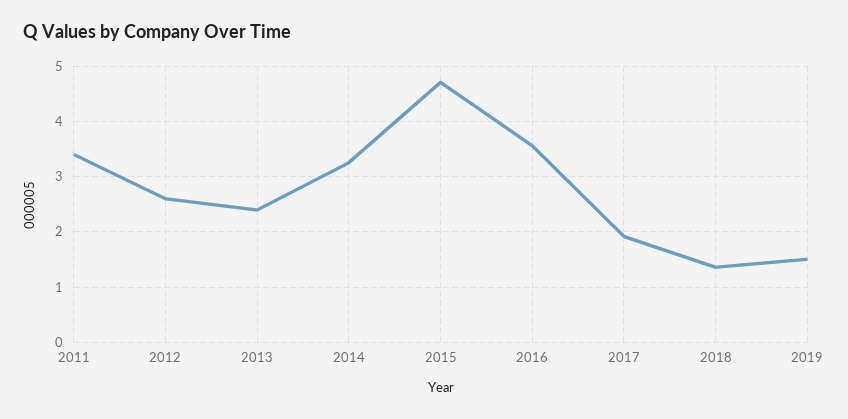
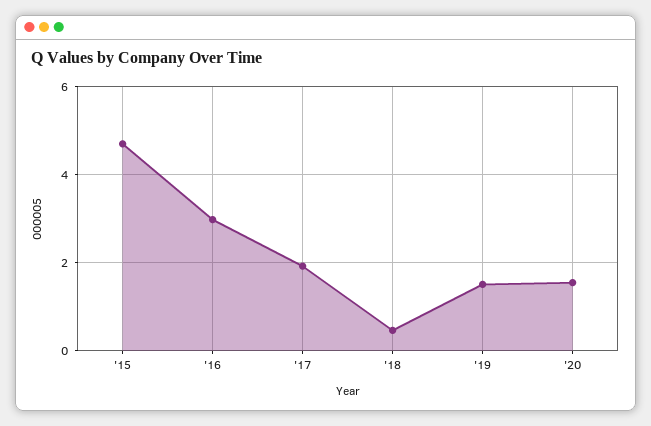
2011: 3.4 -> none
2012: 2.6 -> none
2013: 2.4 -> none
2014: 3.2 -> none
2016: 3.6 -> 3
2018: 1.4 -> 0.4
'20: none -> 1.6

